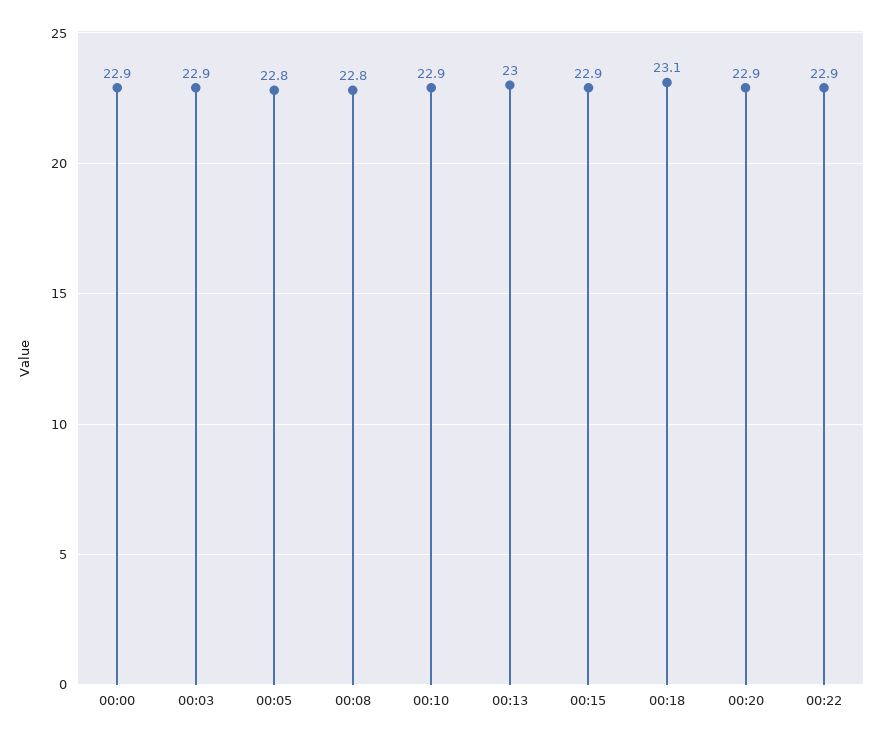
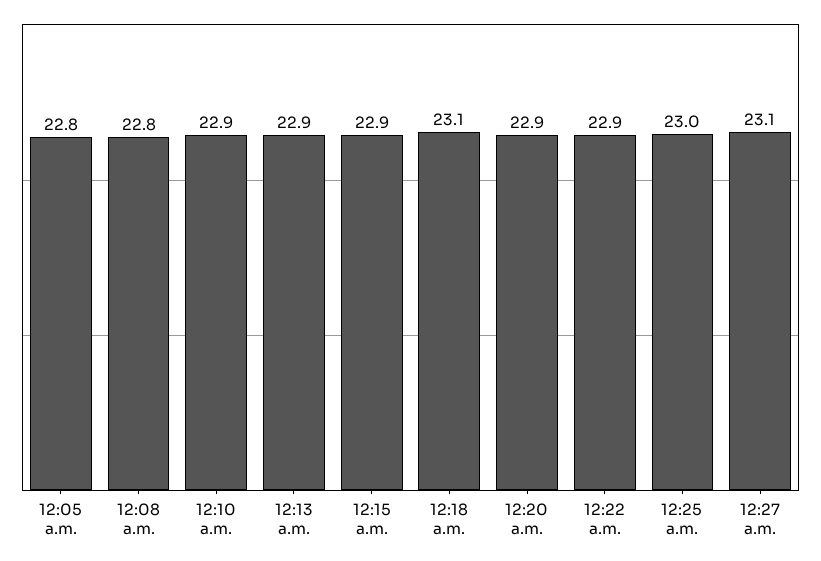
00:00: 22.9 -> none
00:03: 22.9 -> none
00:13: 23 -> 22.9
12:25 a.m.: none -> 23
12:27 a.m.: none -> 23.1

